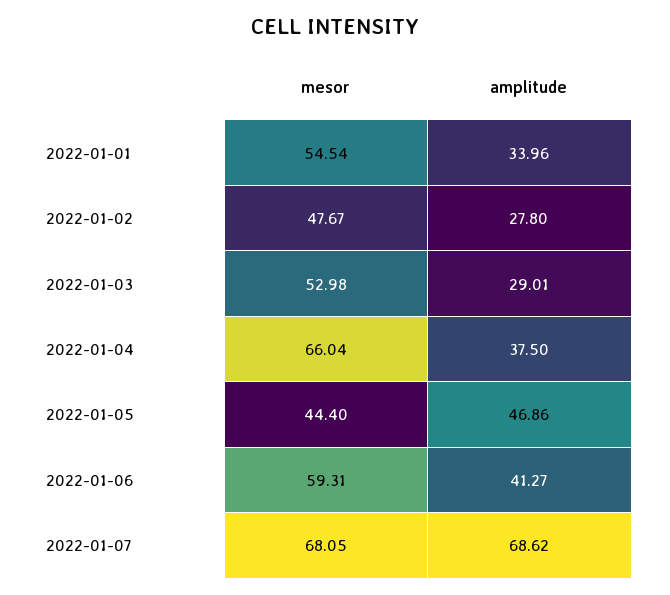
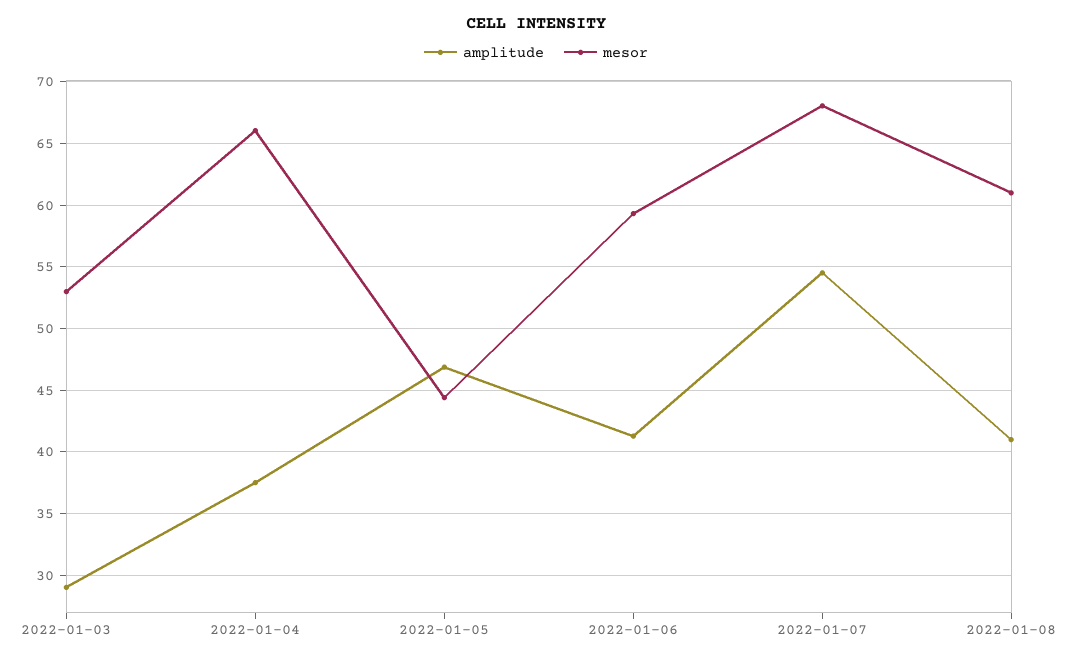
mesor, 2022-01-01: 54.54 -> none
amplitude, 2022-01-01: 33.96 -> none
mesor, 2022-01-02: 47.67 -> none
amplitude, 2022-01-02: 27.8 -> none
amplitude, 2022-01-07: 68.62 -> 54.5
amplitude, 2022-01-08: none -> 41
mesor, 2022-01-08: none -> 61

